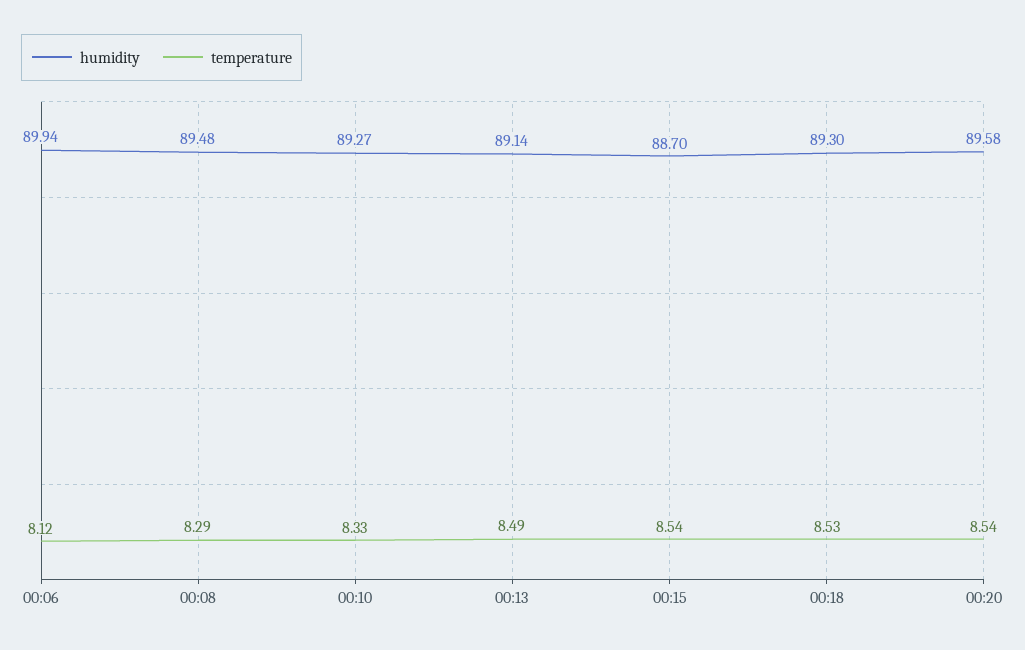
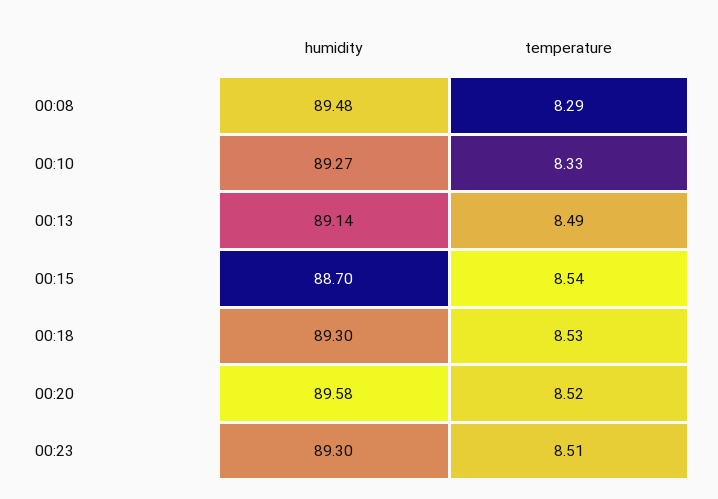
humidity, 00:06: 89.94 -> none
temperature, 00:06: 8.12 -> none
temperature, 00:20: 8.54 -> 8.52
humidity, 00:23: none -> 89.3
temperature, 00:23: none -> 8.51

